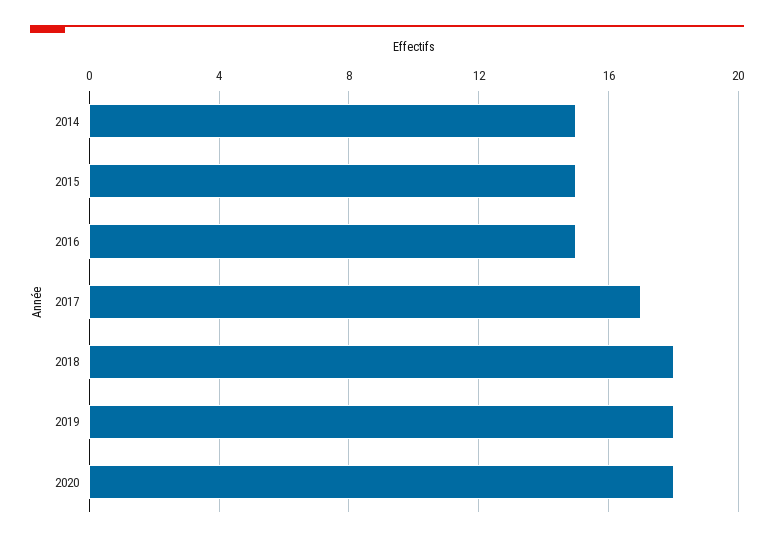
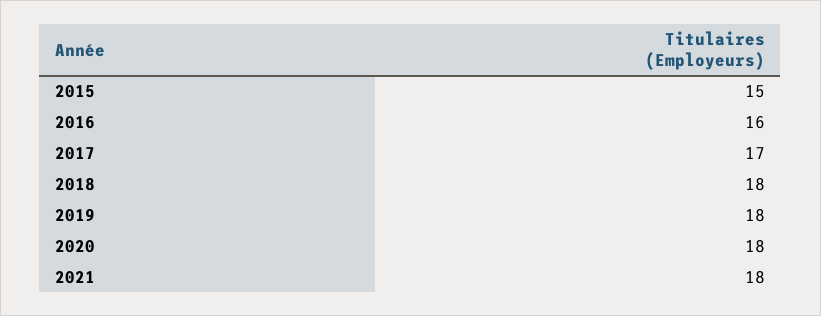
2014: 15 -> none
2016: 15 -> 16
2021: none -> 18

